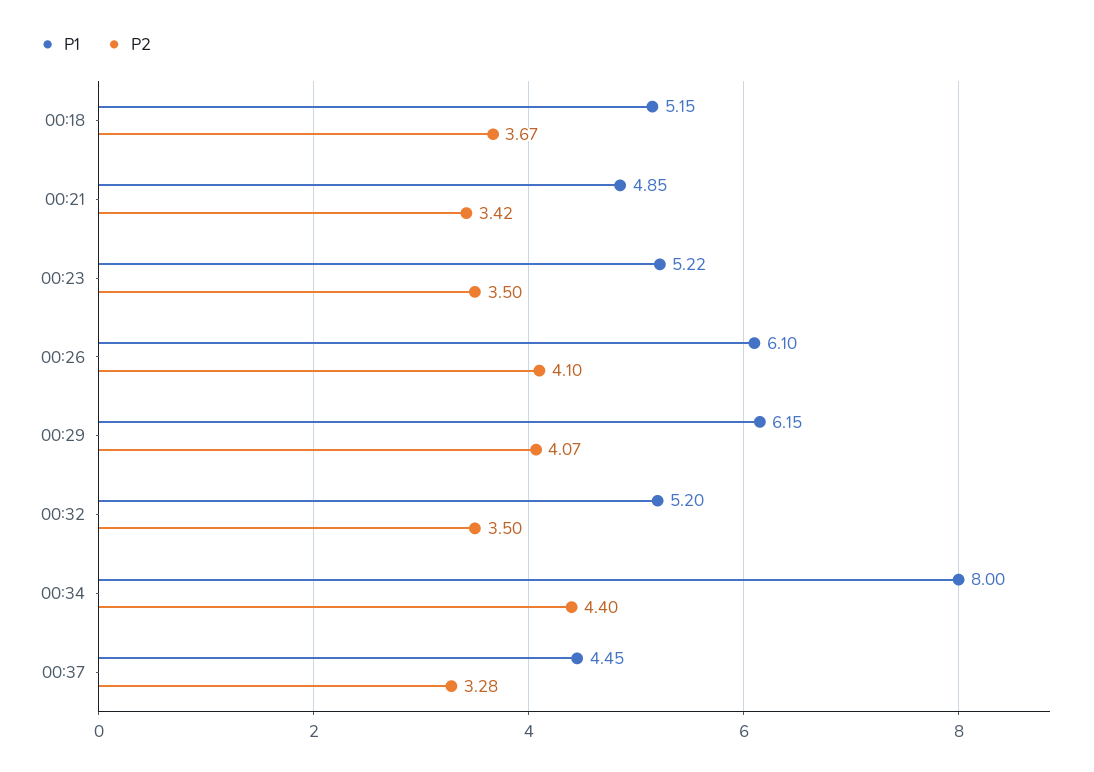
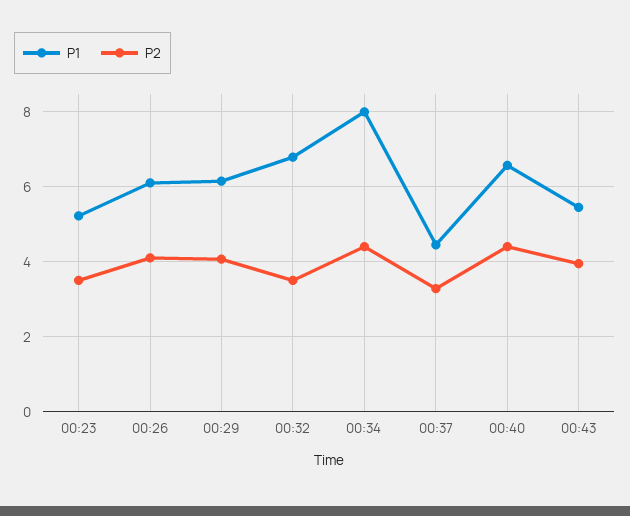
P1, 00:18: 5.15 -> none
P2, 00:18: 3.67 -> none
P1, 00:21: 4.85 -> none
P2, 00:21: 3.42 -> none
P1, 00:32: 5.2 -> 6.8
P1, 00:40: none -> 6.6
P2, 00:40: none -> 4.4
P1, 00:43: none -> 5.4
P2, 00:43: none -> 4

